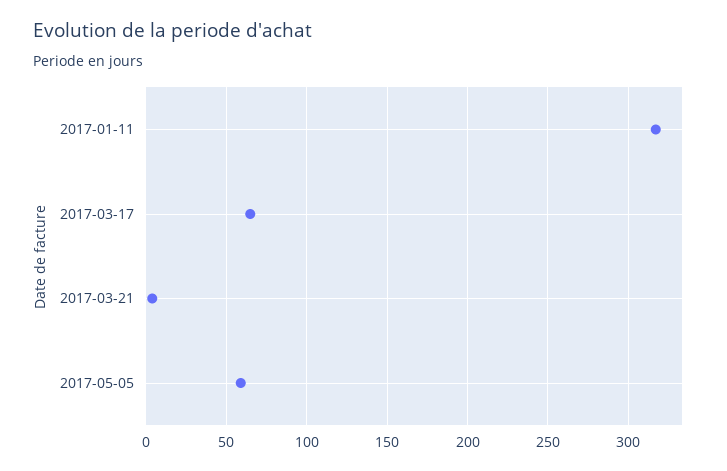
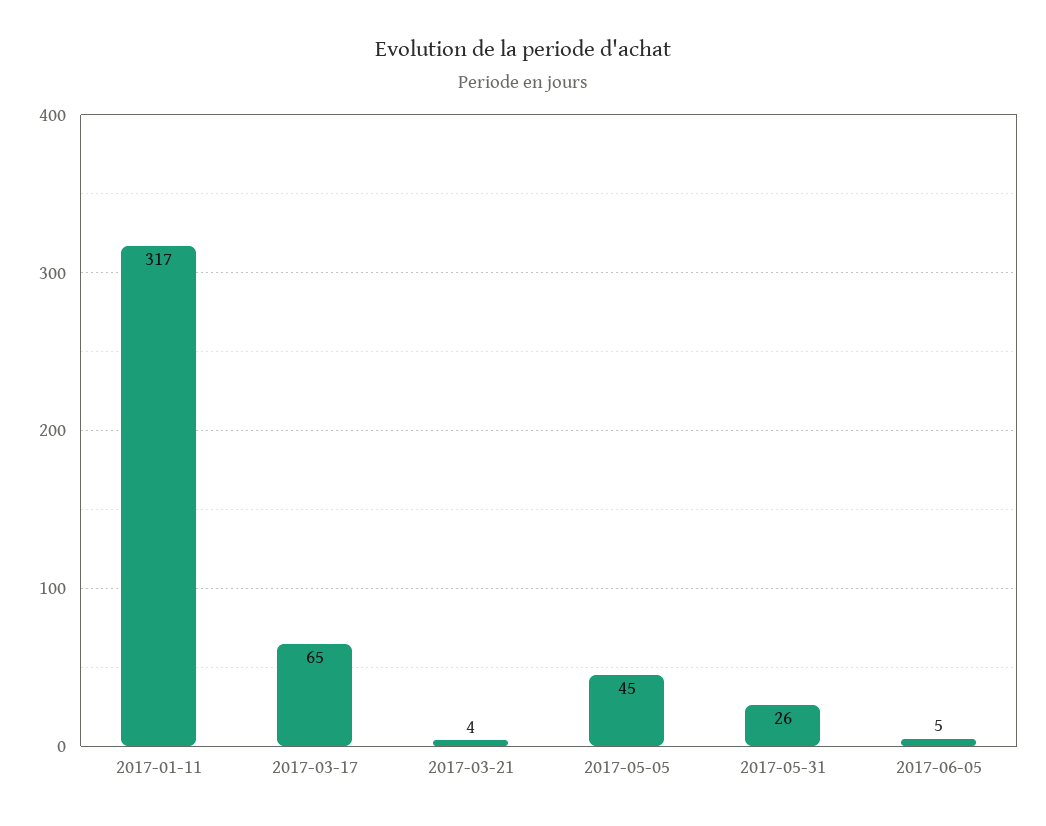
2017-05-05: 60 -> 45
2017-05-31: none -> 26
2017-06-05: none -> 5

